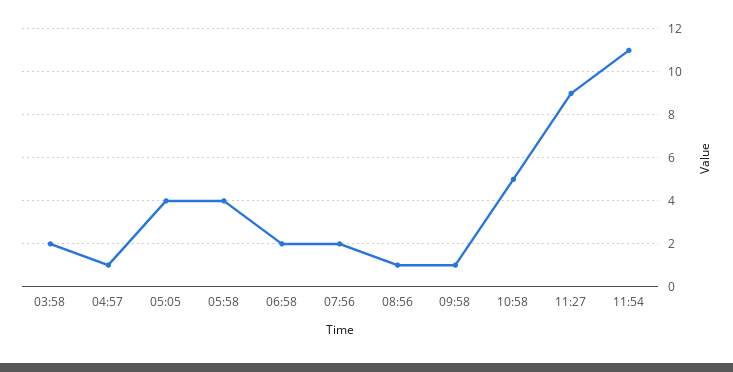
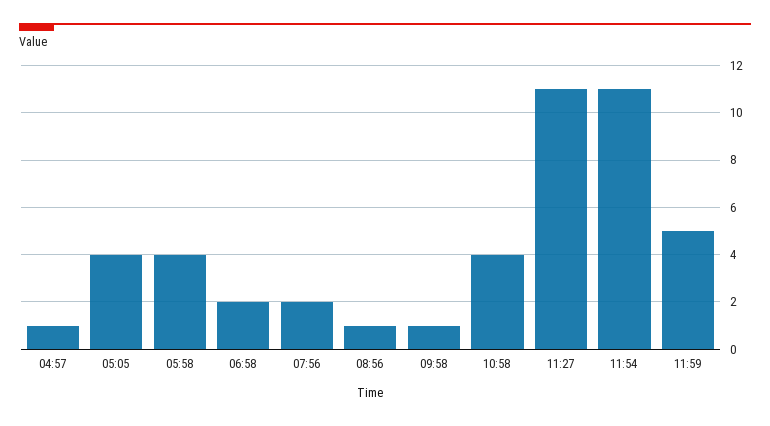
03:58: 2 -> none
10:58: 5 -> 4
11:27: 9 -> 11
11:59: none -> 5

